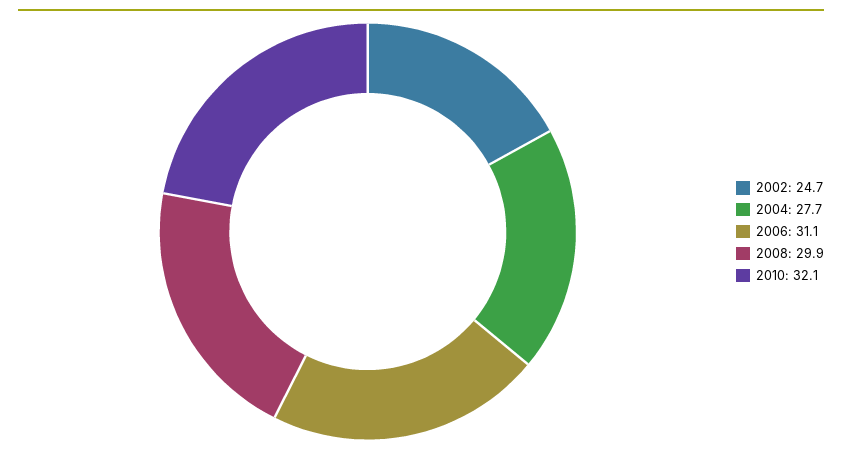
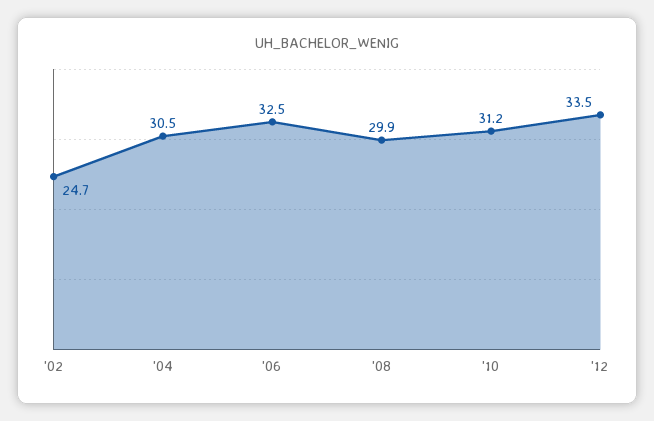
2004: 27.7 -> 30.5
2006: 31.1 -> 32.5
2010: 32.1 -> 31.2
'12: none -> 33.5

